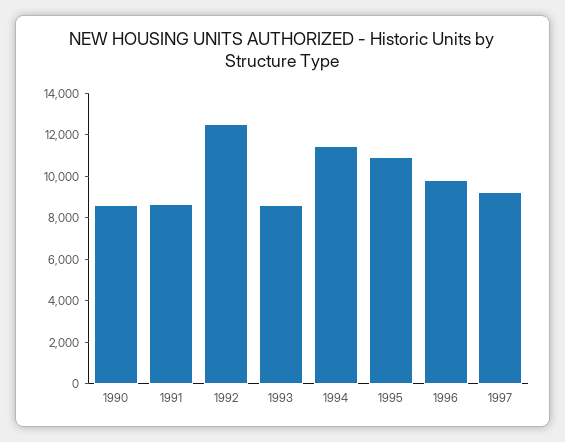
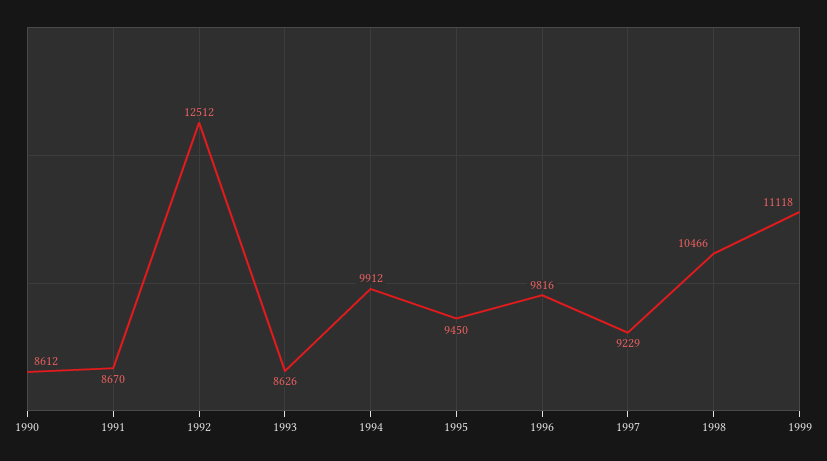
1994: 11500 -> 9912
1995: 11000 -> 9450
1998: none -> 10466
1999: none -> 11118

